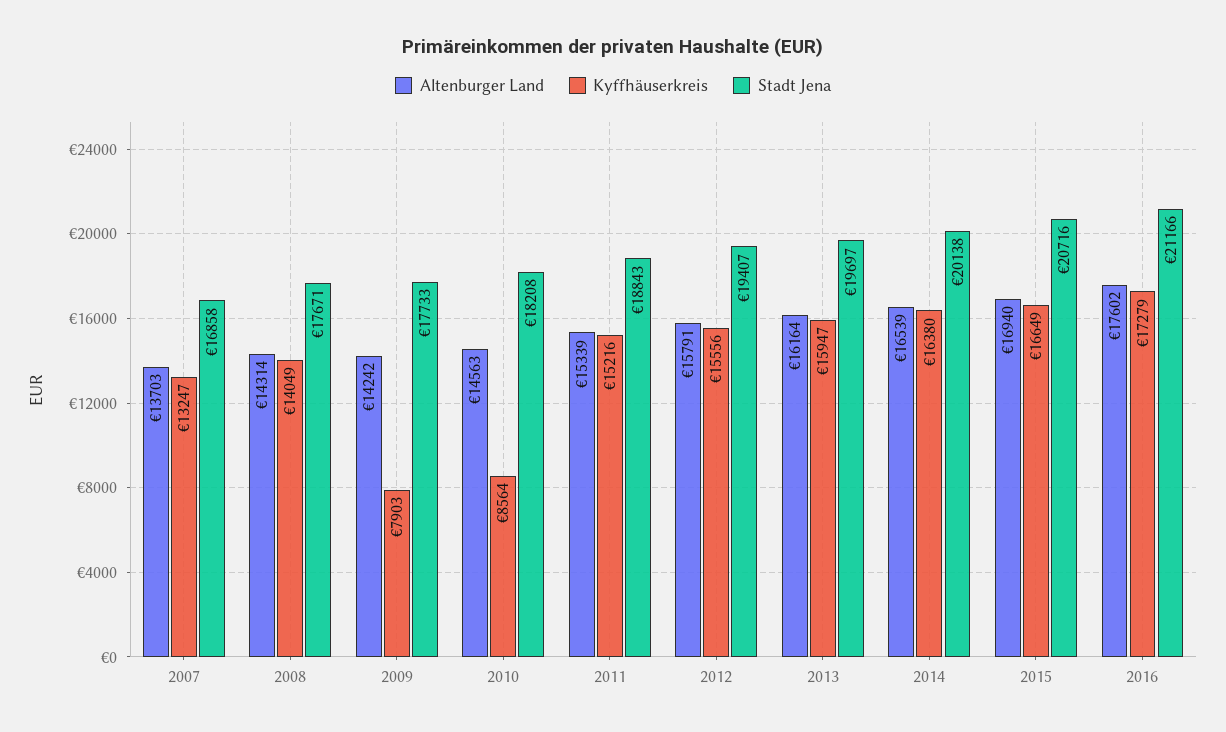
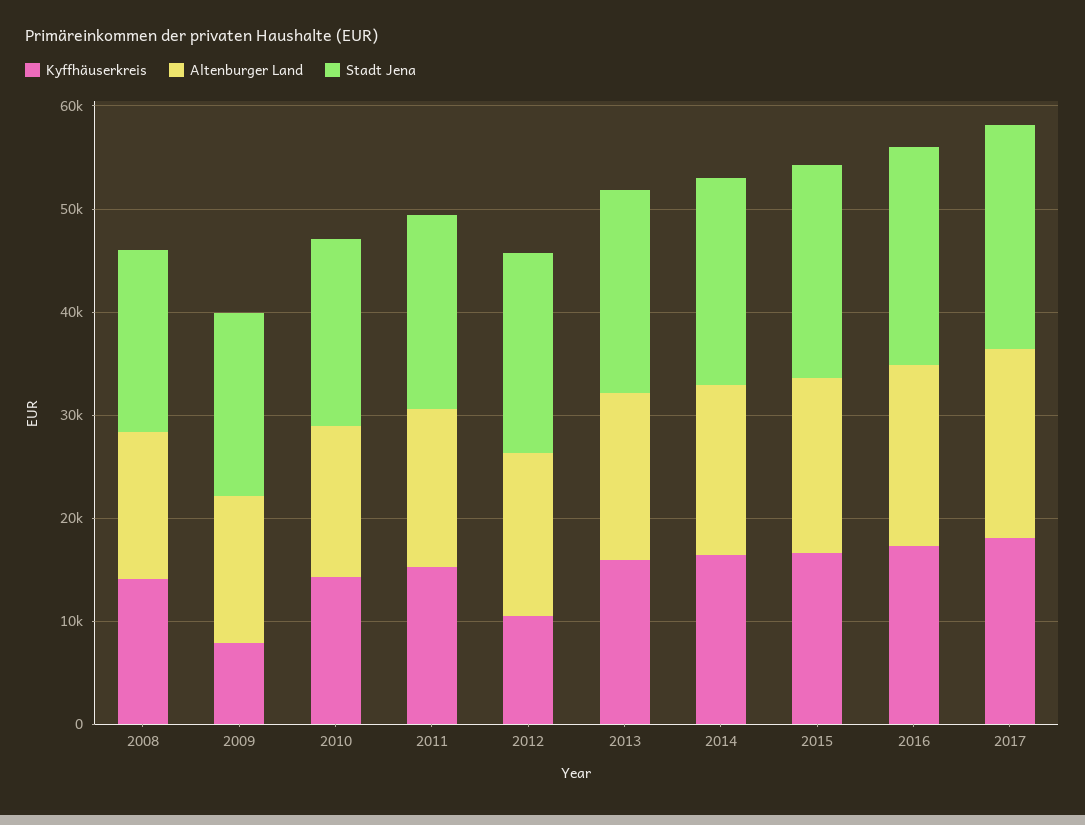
Altenburger Land, 2007: 13703 -> none
Kyffhäuserkreis, 2007: 13247 -> none
Stadt Jena, 2007: 16858 -> none
Kyffhäuserkreis, 2010: 8564 -> 14000
Kyffhäuserkreis, 2012: 15556 -> 10000
Kyffhäuserkreis, 2017: none -> 18000
Altenburger Land, 2017: none -> 18000
Stadt Jena, 2017: none -> 22000

